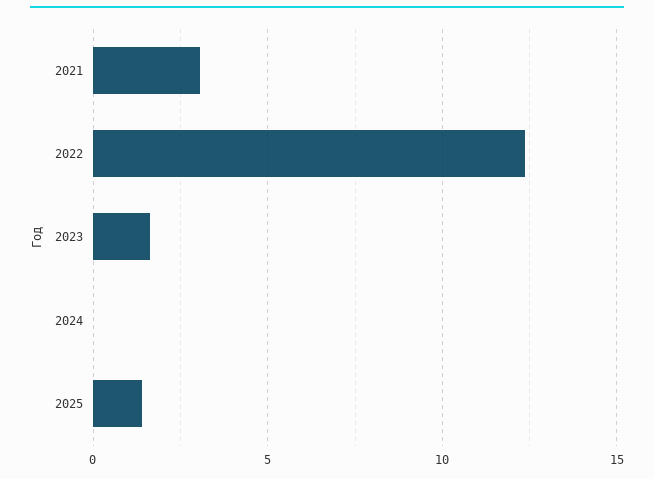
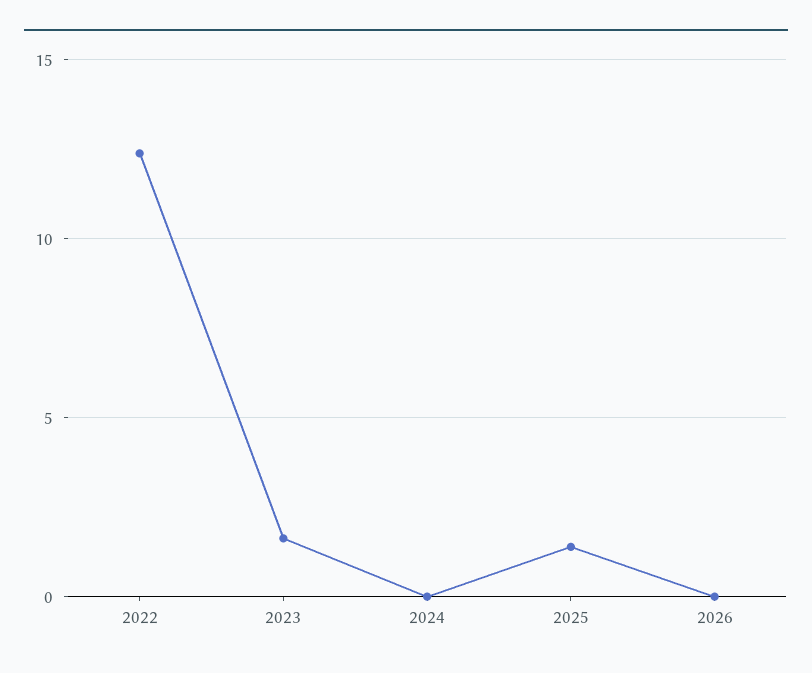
2021: 3 -> none
2026: none -> 0

